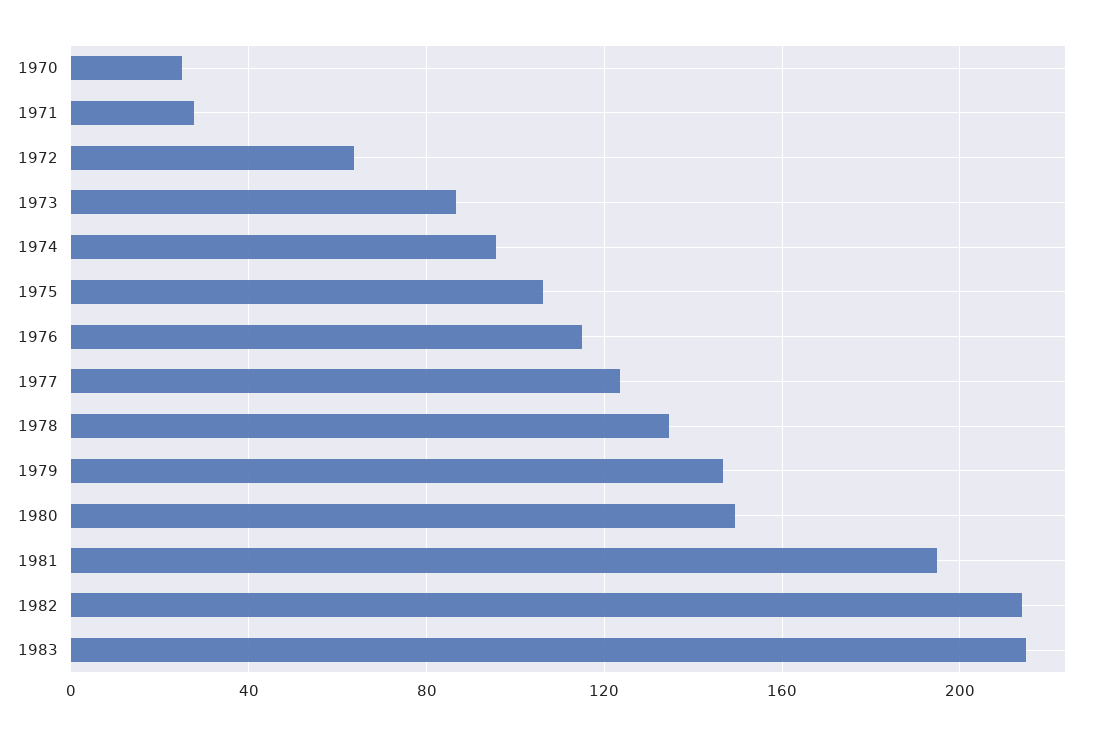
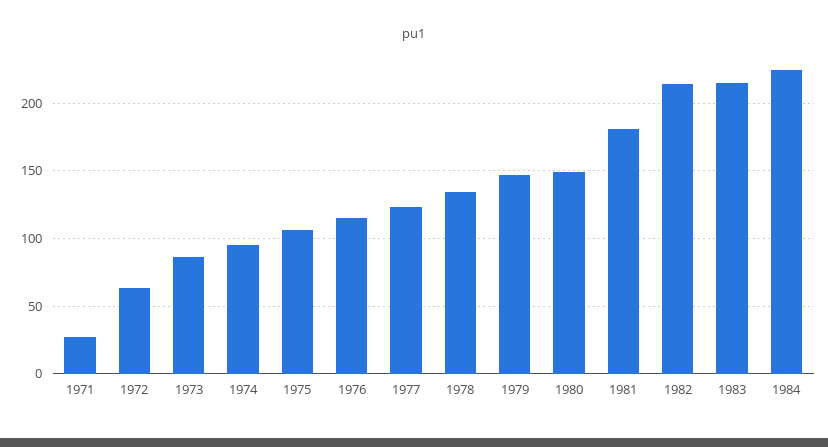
1970: 25 -> none
1981: 195 -> 180
1984: none -> 225

